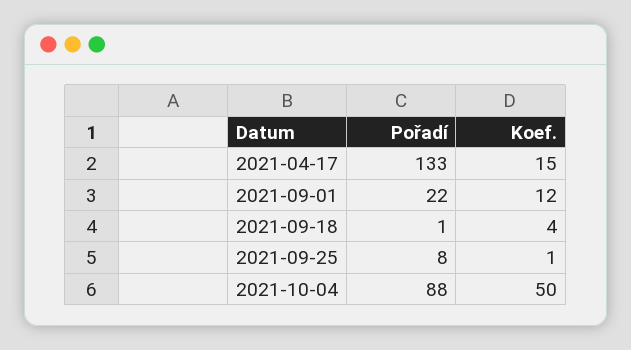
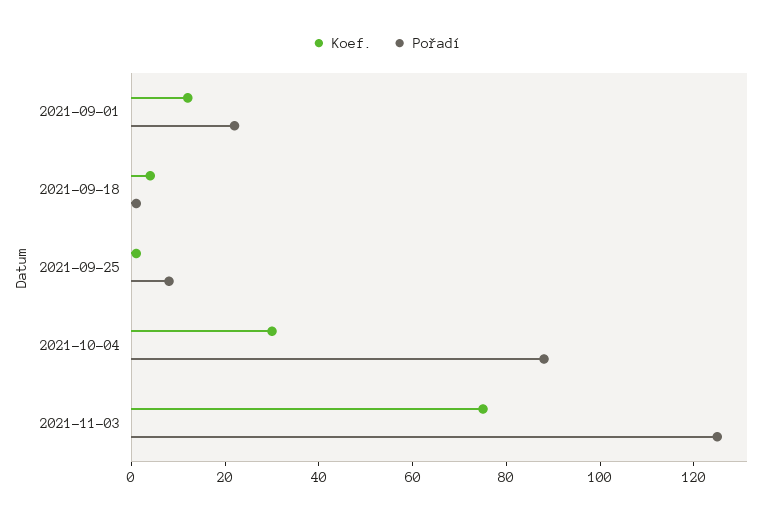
Pořadí, 2021-04-17: 133 -> none
Koef., 2021-04-17: 15 -> none
Koef., 2021-10-04: 50 -> 30
Koef., 2021-11-03: none -> 75
Pořadí, 2021-11-03: none -> 125

